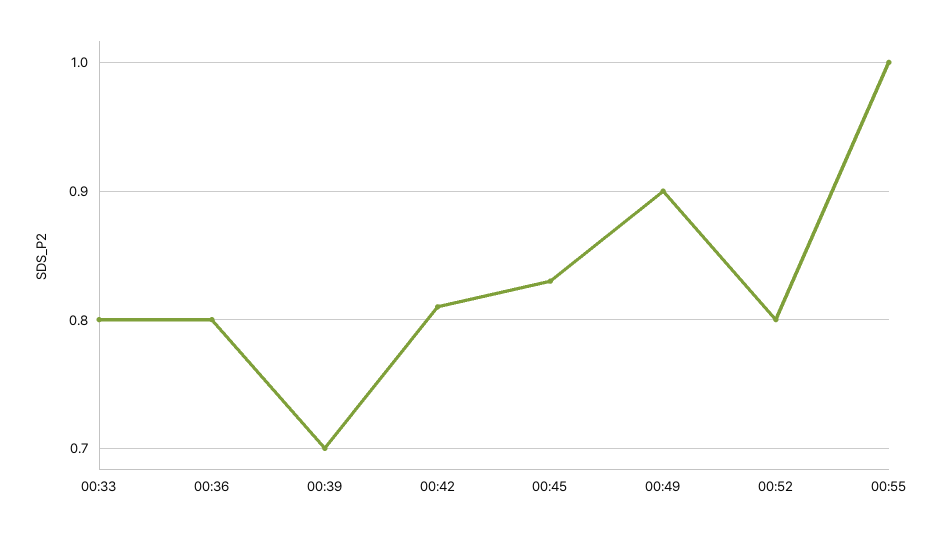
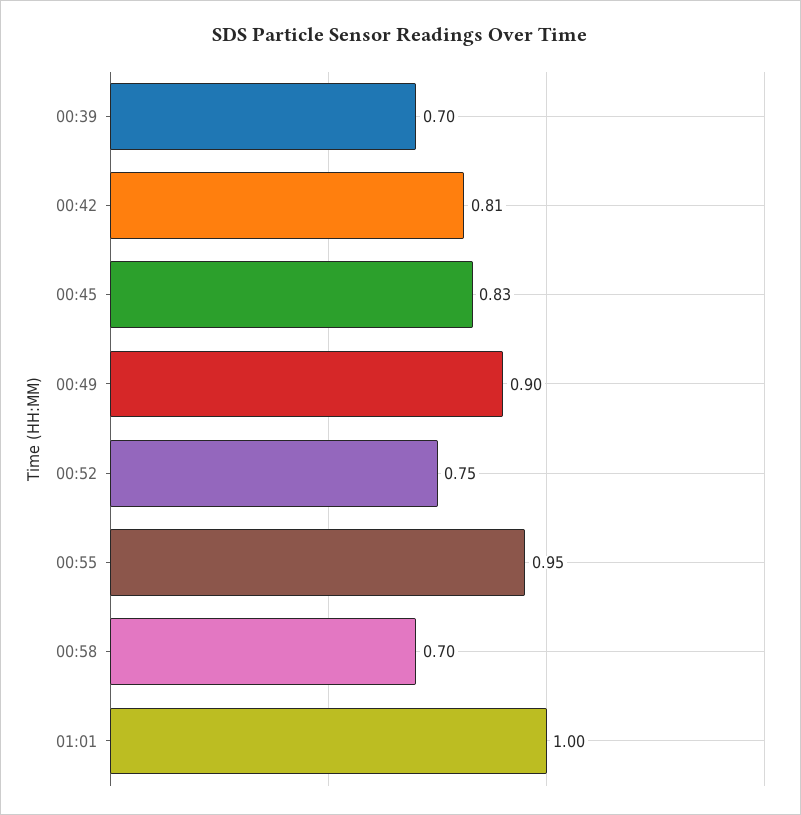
00:33: 0.8 -> none
00:36: 0.8 -> none
00:52: 0.8 -> 0.75
00:55: 1 -> 0.95
00:58: none -> 0.7
01:01: none -> 1

